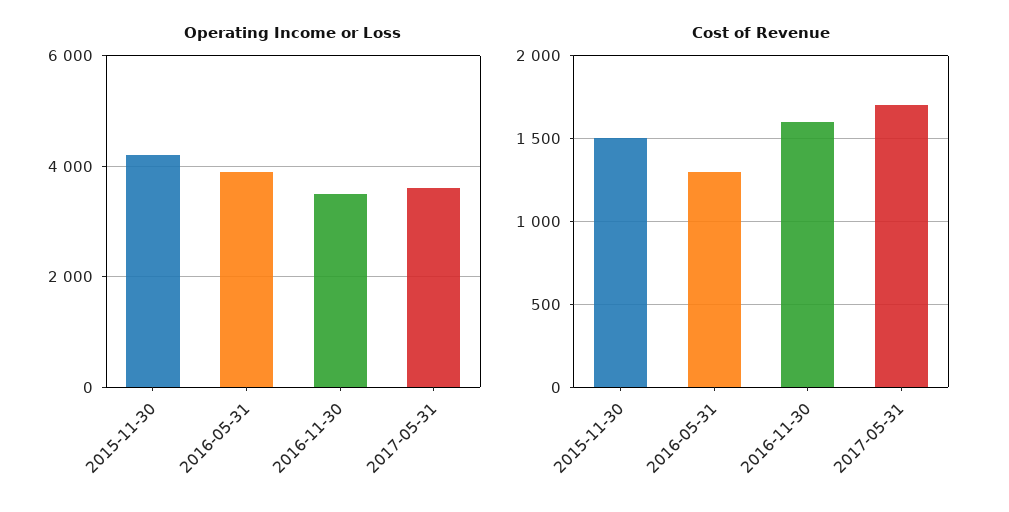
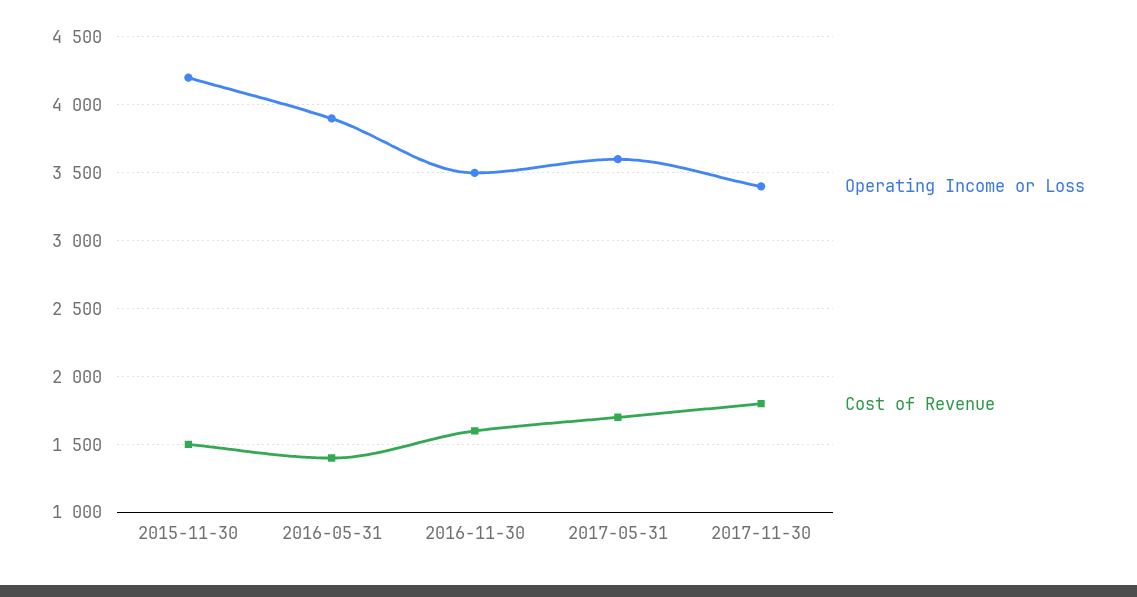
Cost of Revenue, 2016-05-31: 1300 -> 1400
Operating Income or Loss, 2017-11-30: none -> 3400
Cost of Revenue, 2017-11-30: none -> 1800

